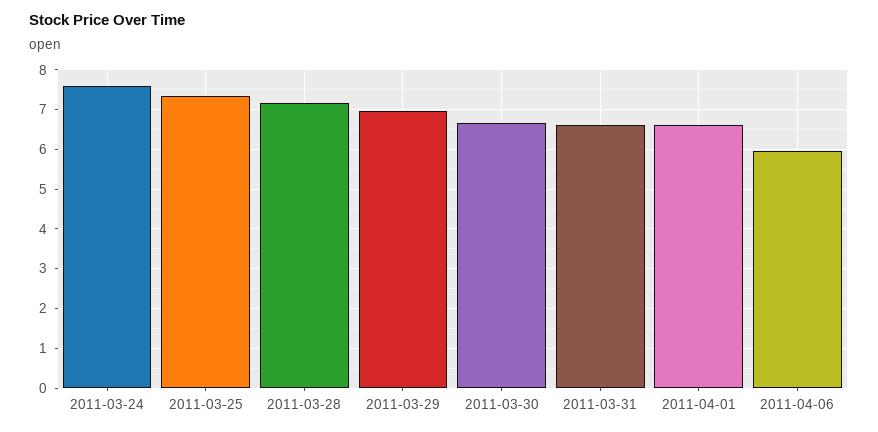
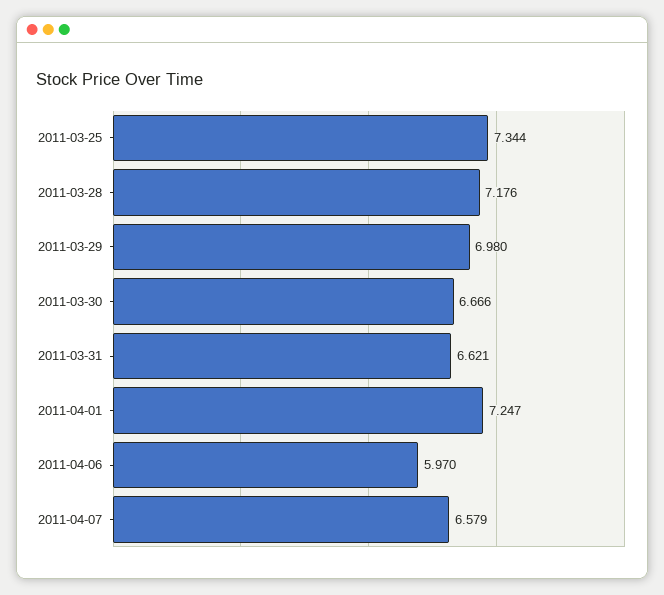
2011-03-24: 7.6 -> none
2011-04-01: 6.6 -> 7.247
2011-04-07: none -> 6.579

